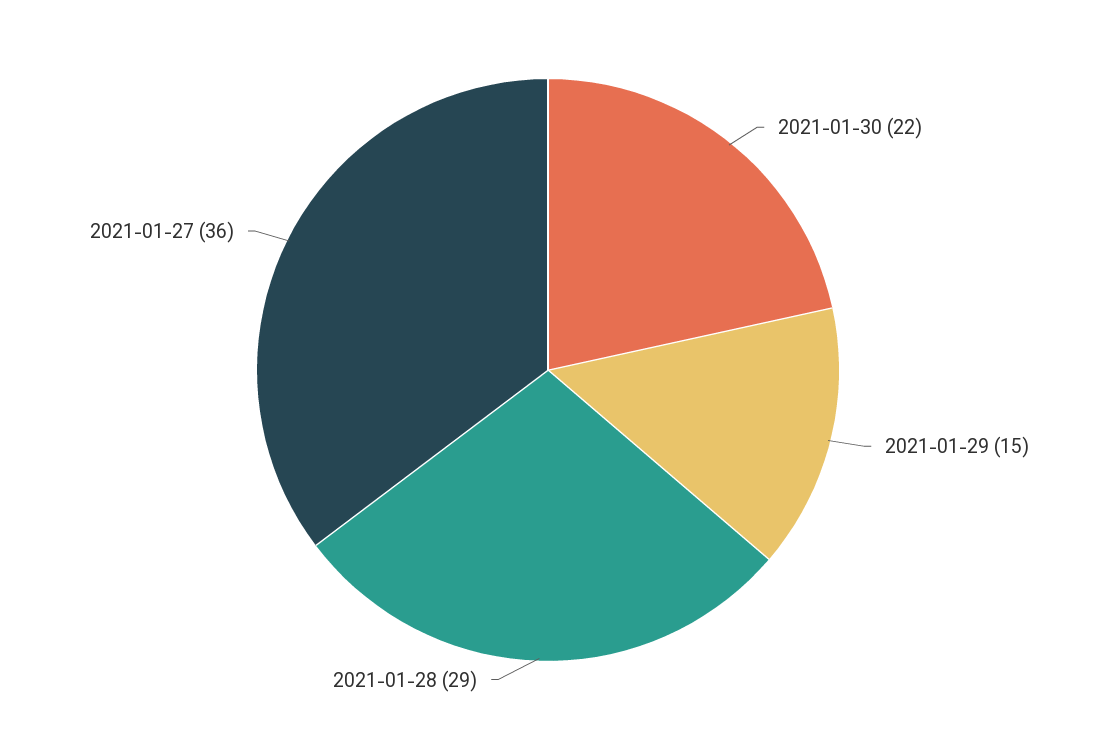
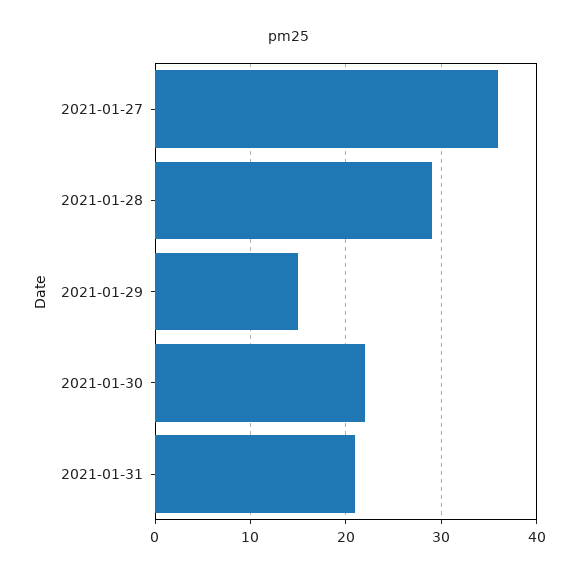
2021-01-31: none -> 21

